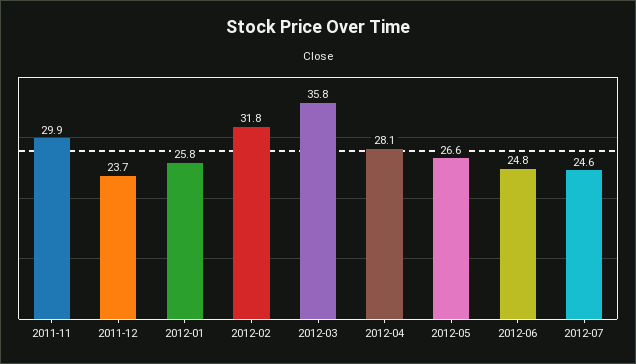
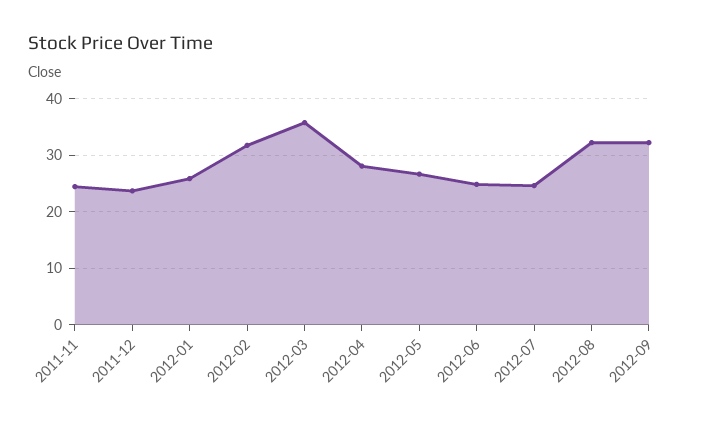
2011-11: 29.9 -> 24
2012-08: none -> 32
2012-09: none -> 32

